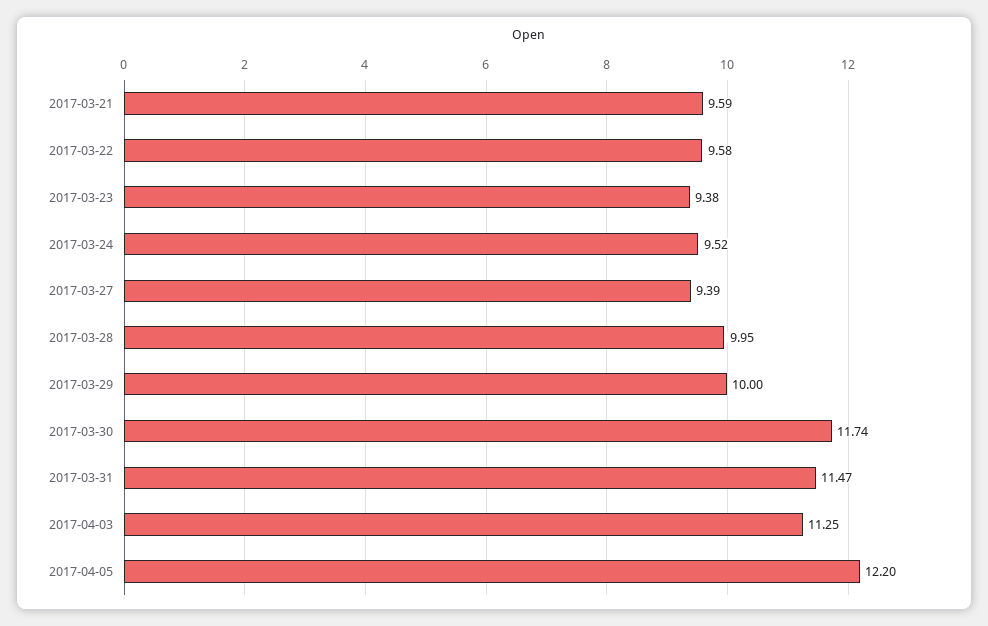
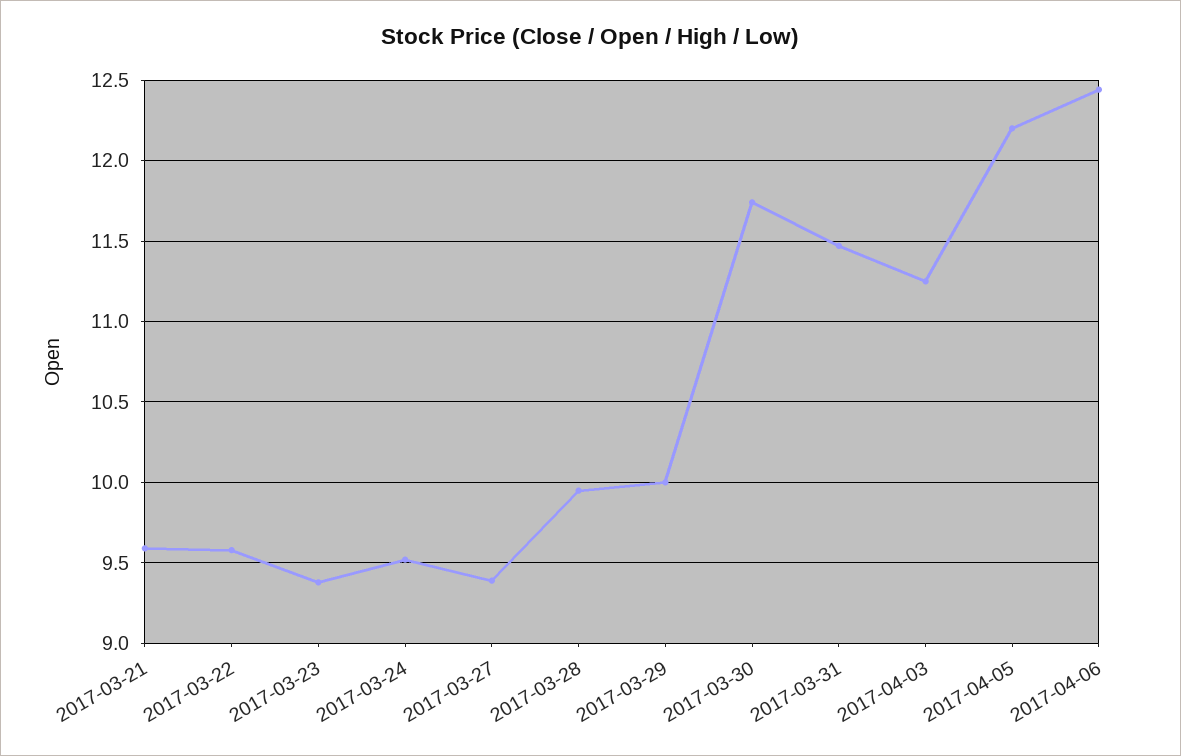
2017-04-06: none -> 12.45

